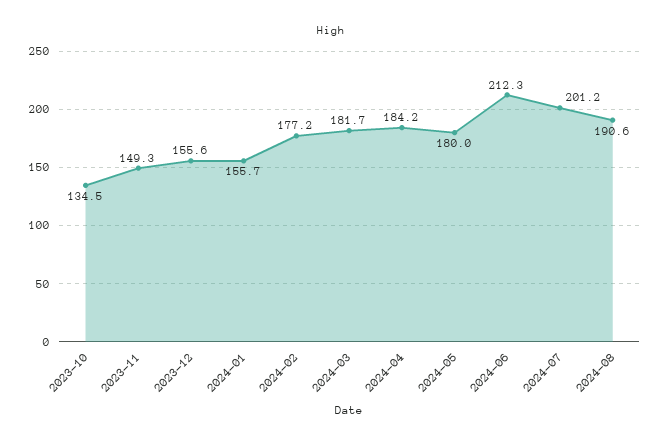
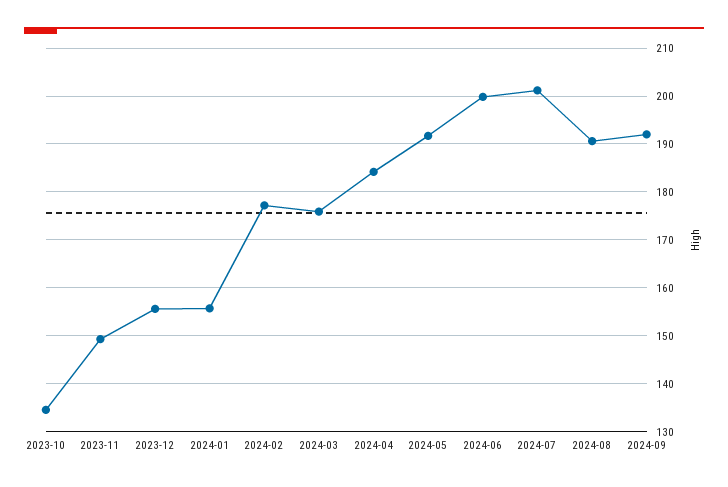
2024-03: 181.7 -> 176
2024-05: 180 -> 192
2024-06: 212.3 -> 200
2024-09: none -> 192

